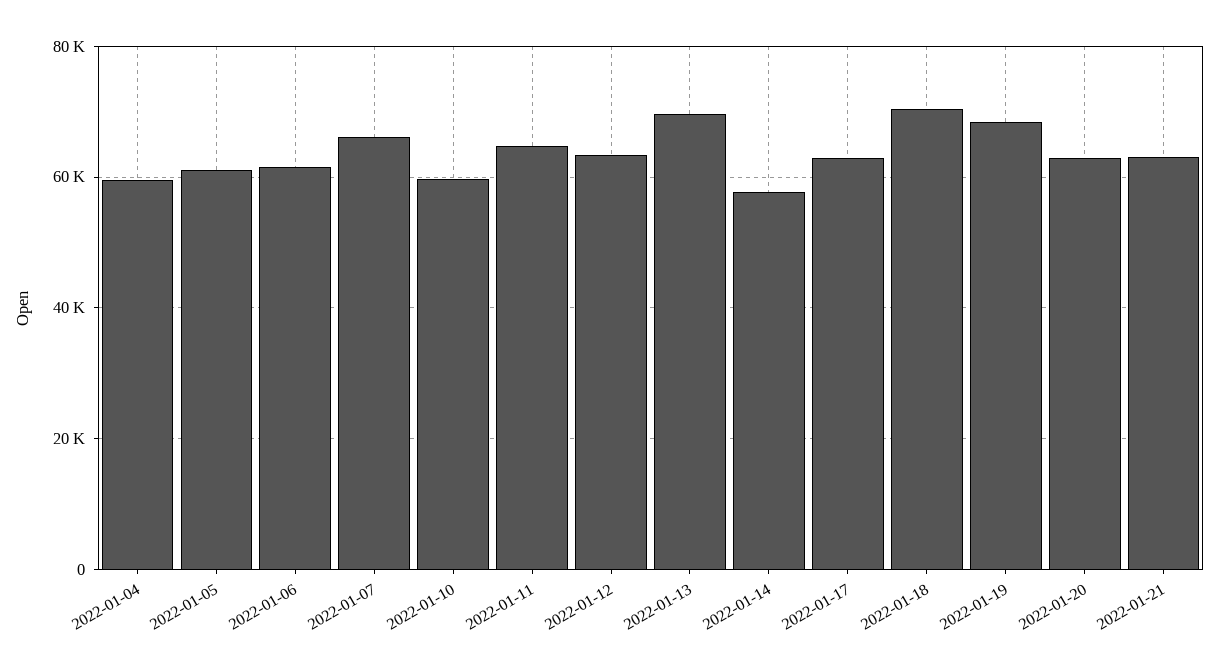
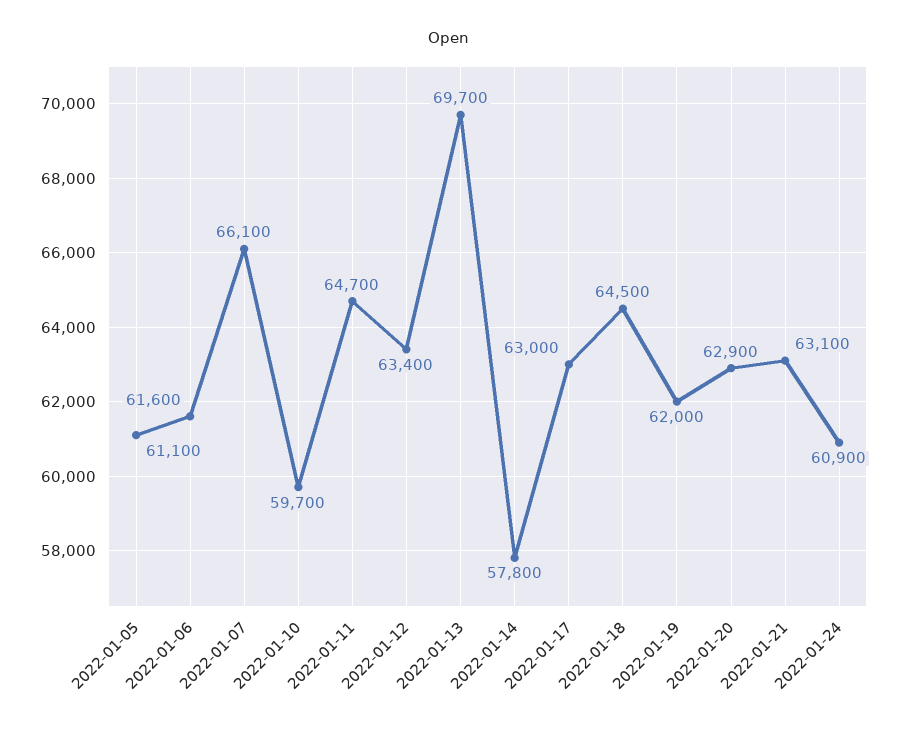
2022-01-04: 60000 -> none
2022-01-18: 70000 -> 64500
2022-01-19: 68000 -> 62000
2022-01-24: none -> 60900

